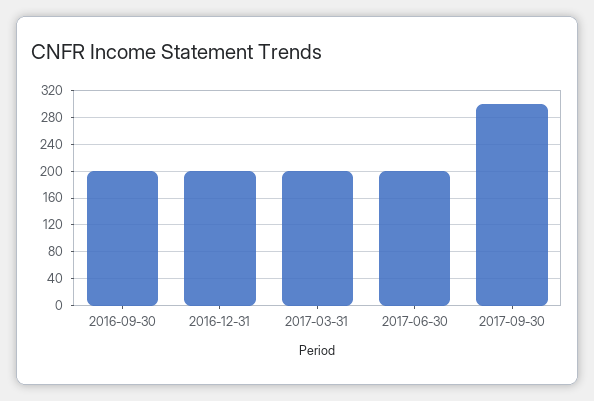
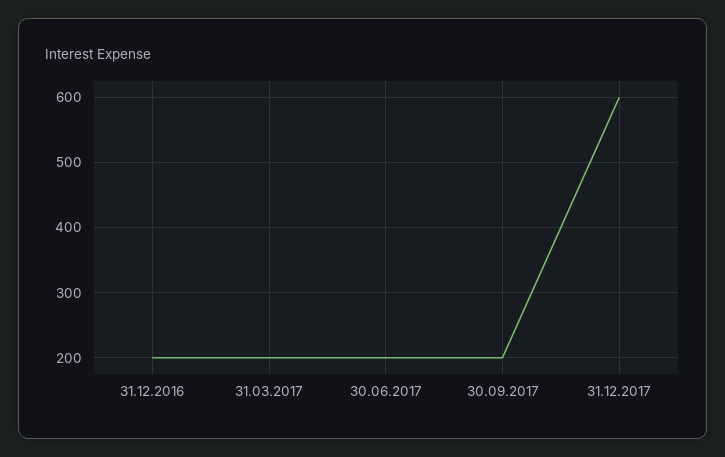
2016-09-30: 200 -> none
2017-09-30: 300 -> 200
31.12.2017: none -> 600

